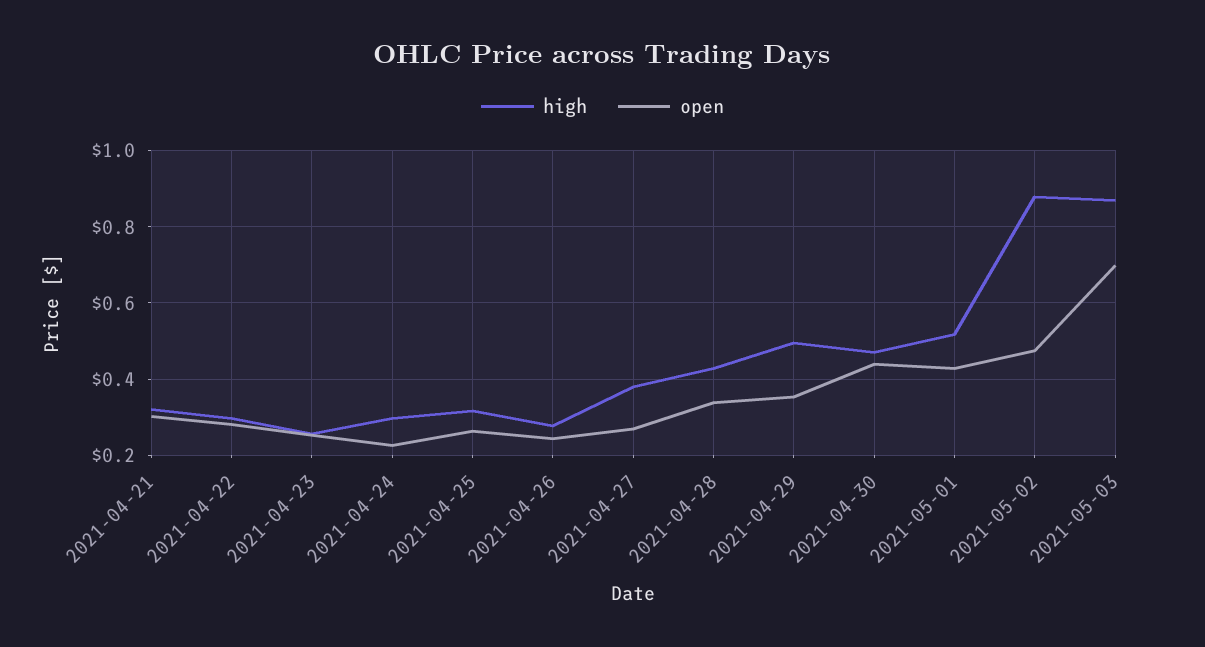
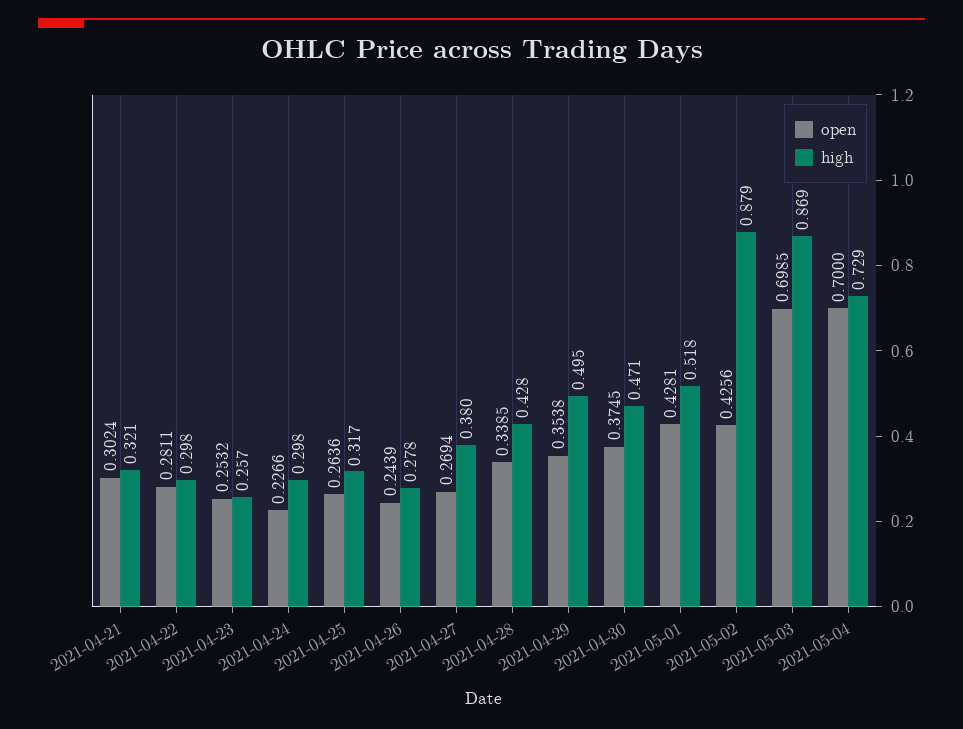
open, 2021-04-30: 0.44 -> 0.3745
open, 2021-05-02: 0.48 -> 0.4256
open, 2021-05-04: none -> 0.7
high, 2021-05-04: none -> 0.729

